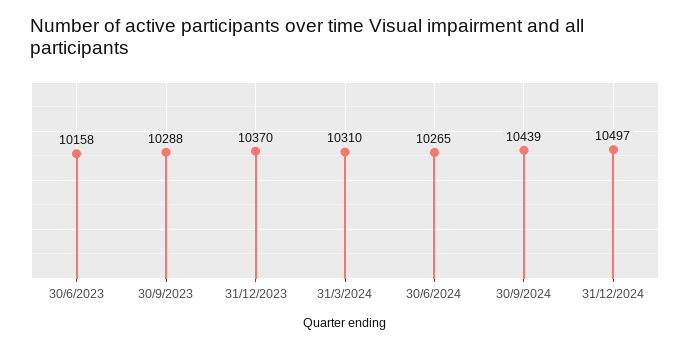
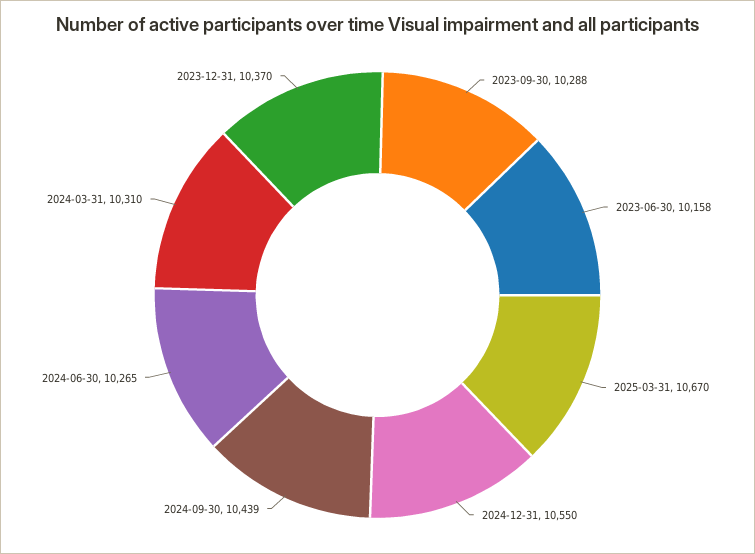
31/12/2024: 10497 -> 10550
2025-03-31: none -> 10670

